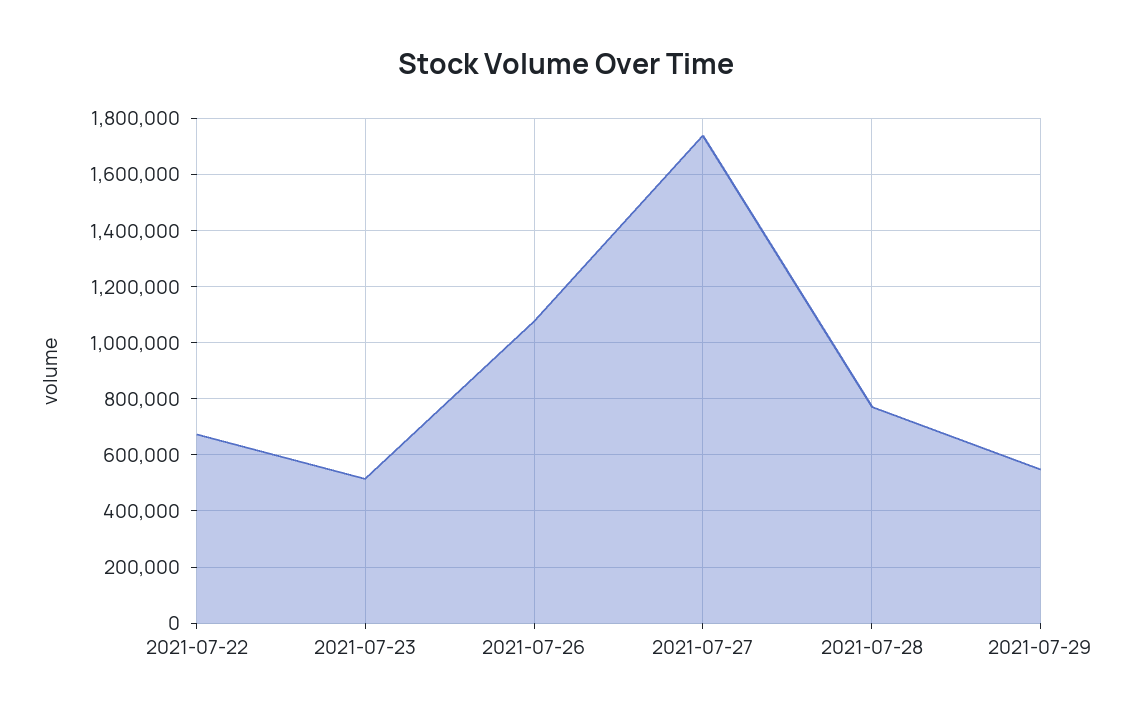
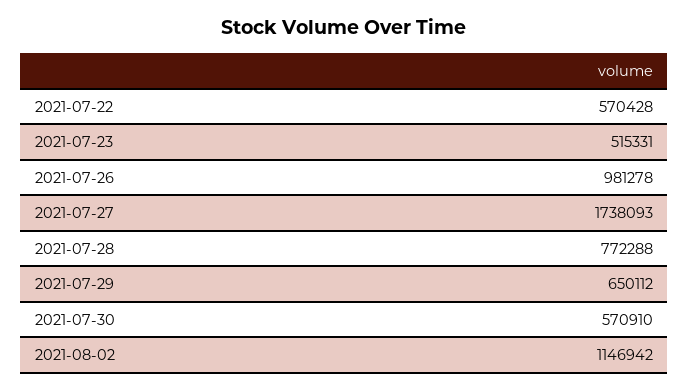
2021-07-22: 675000 -> 570428
2021-07-26: 1075000 -> 981278
2021-07-29: 550000 -> 650112
2021-07-30: none -> 570910
2021-08-02: none -> 1146942

